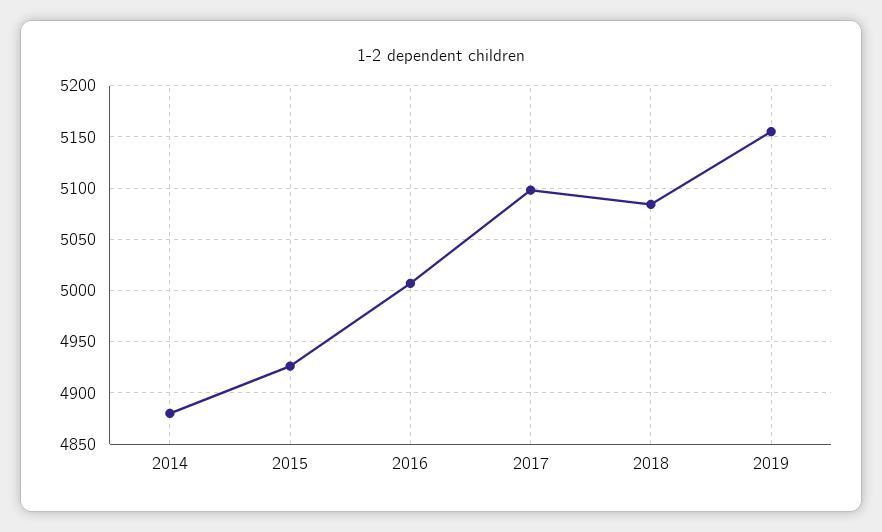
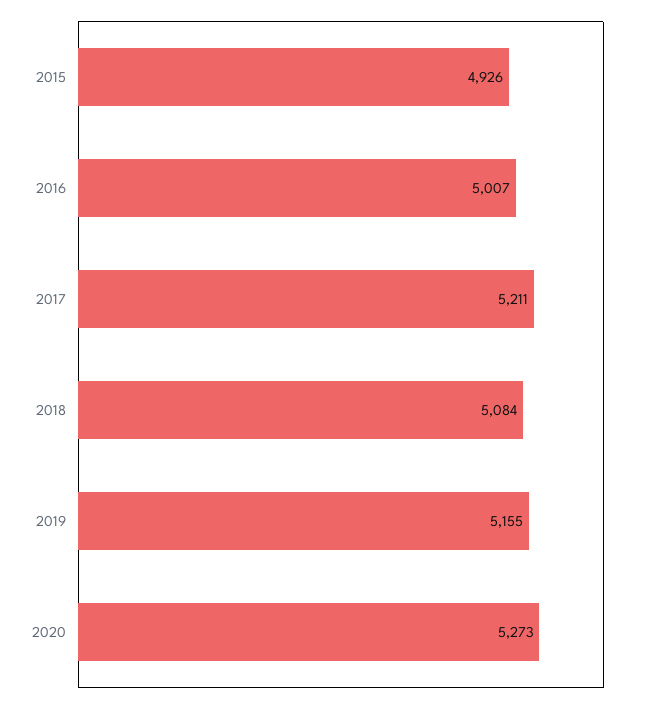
2014: 4880 -> none
2017: 5100 -> 5211
2020: none -> 5273

